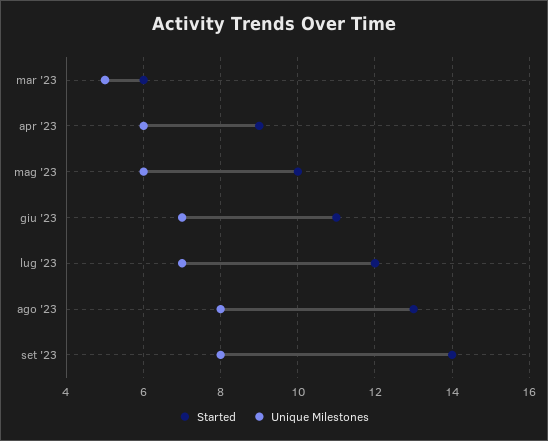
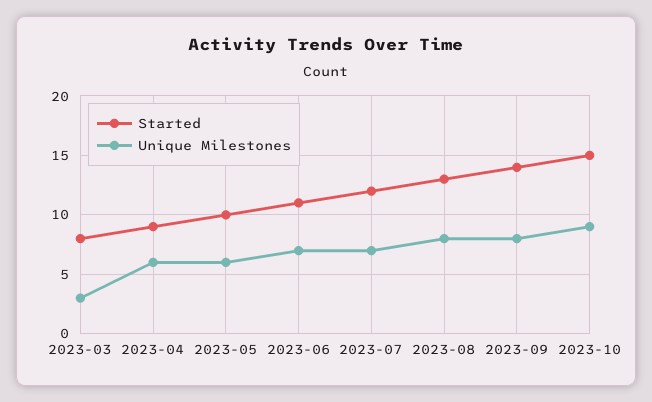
Started, mar '23: 6 -> 8
Unique Milestones, mar '23: 5 -> 3
Started, 2023-10: none -> 15
Unique Milestones, 2023-10: none -> 9

